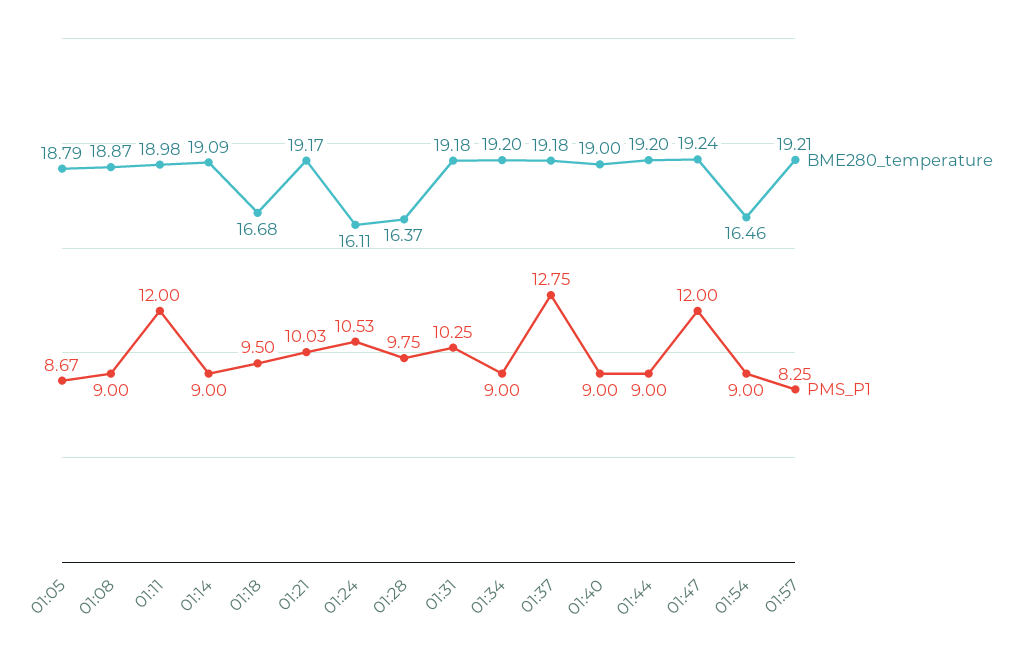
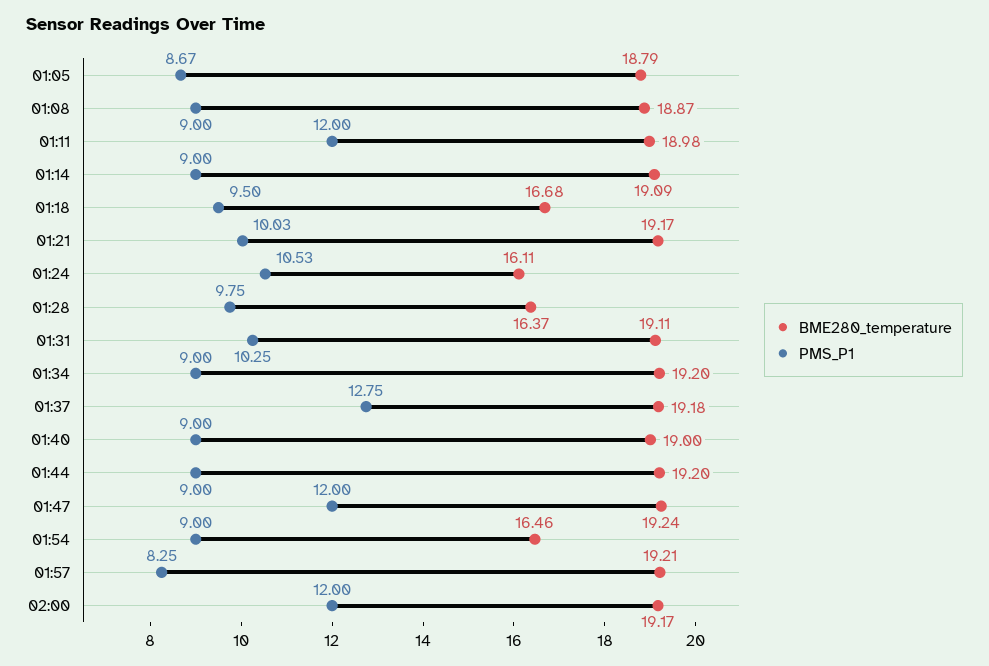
BME280_temperature, 01:31: 19.18 -> 19.11
BME280_temperature, 02:00: none -> 19.17
PMS_P1, 02:00: none -> 12

